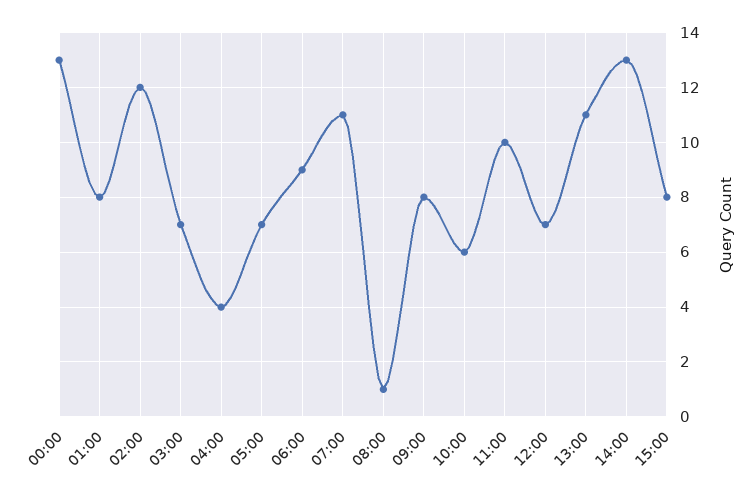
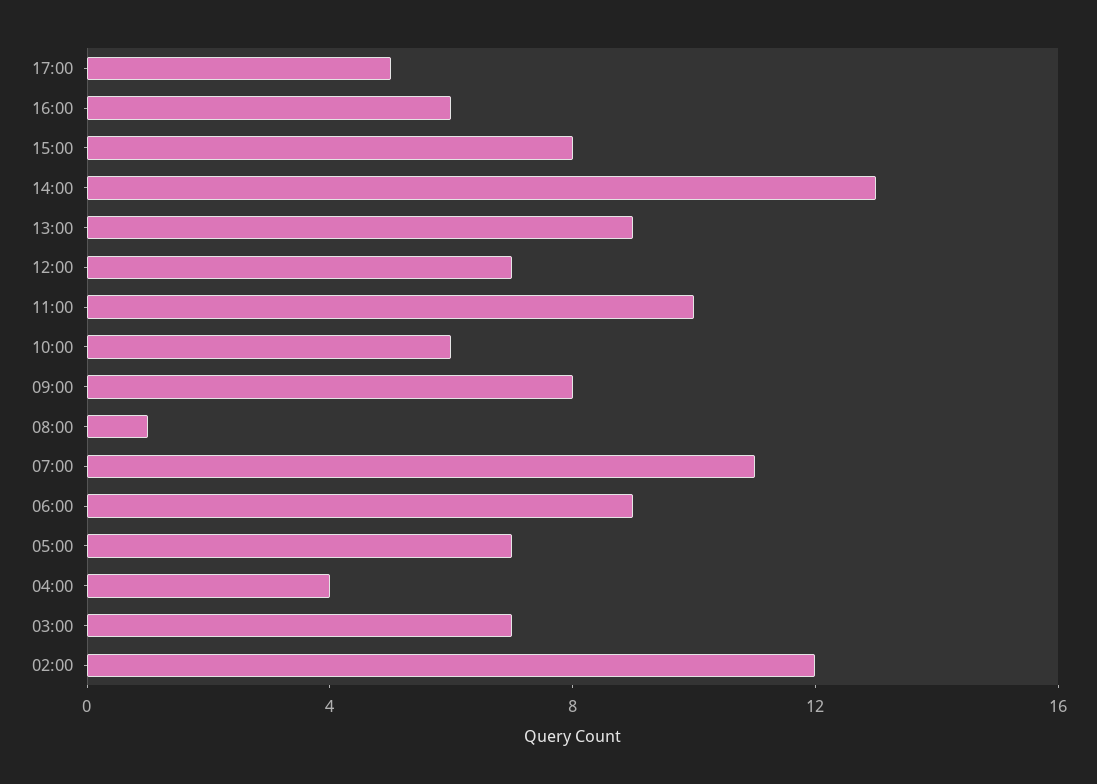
00:00: 13 -> none
01:00: 8 -> none
13:00: 11 -> 9
17:00: none -> 5
16:00: none -> 6

